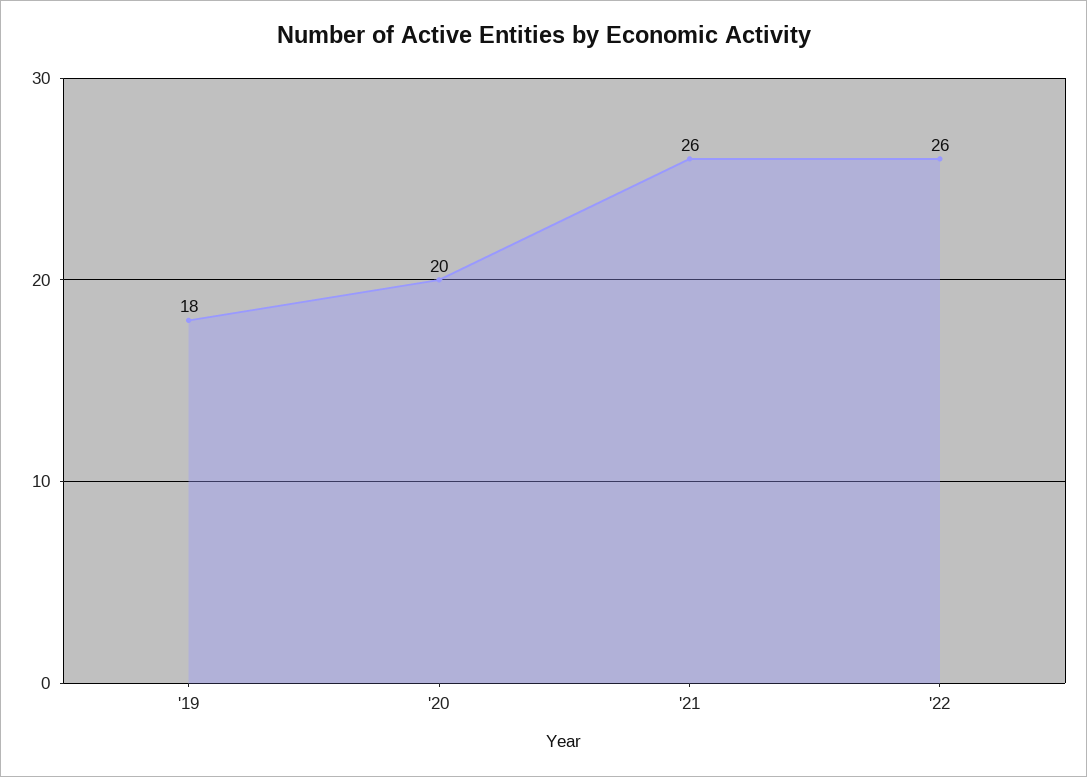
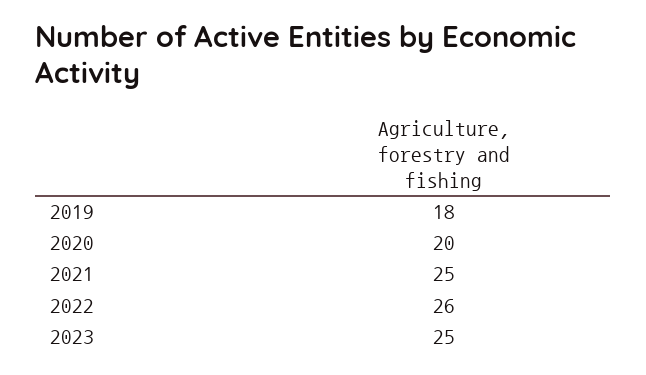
'21: 26 -> 25
2023: none -> 25

